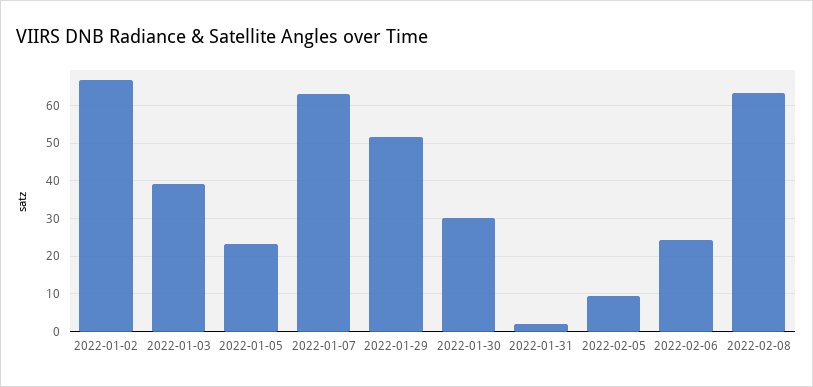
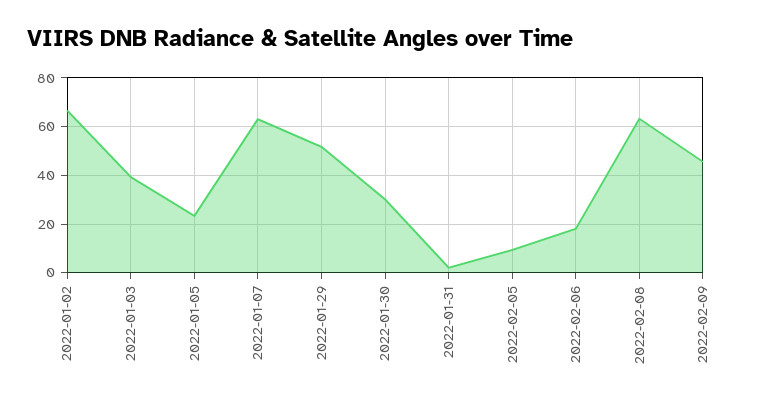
2022-02-06: 24 -> 17.5
2022-02-09: none -> 45

